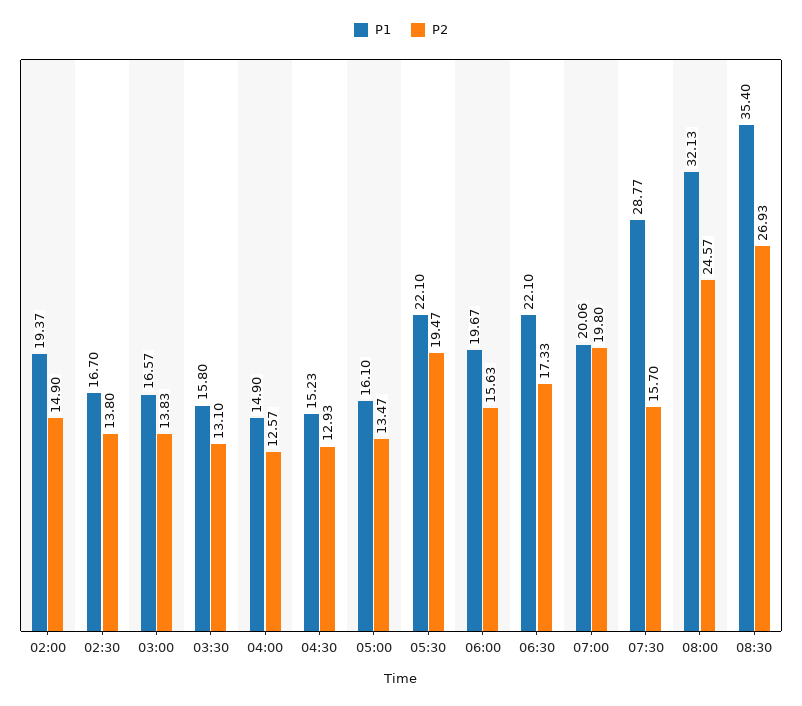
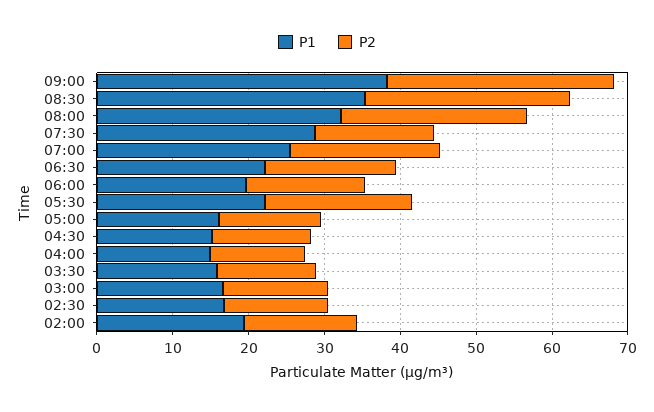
P1, 07:00: 20.06 -> 26
P1, 09:00: none -> 38
P2, 09:00: none -> 30

